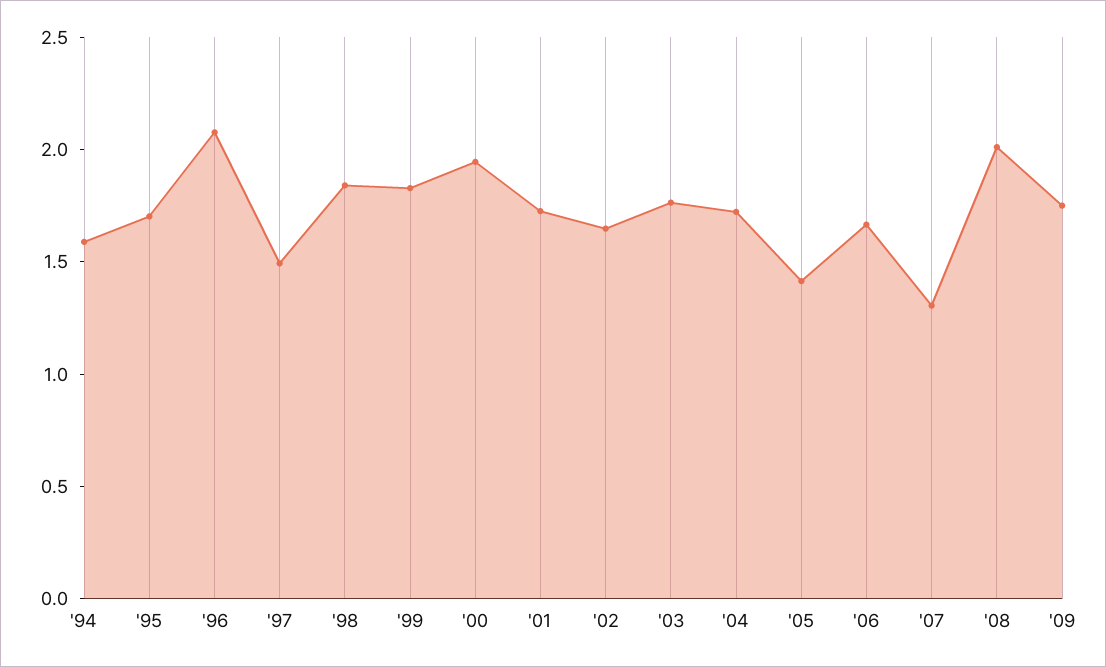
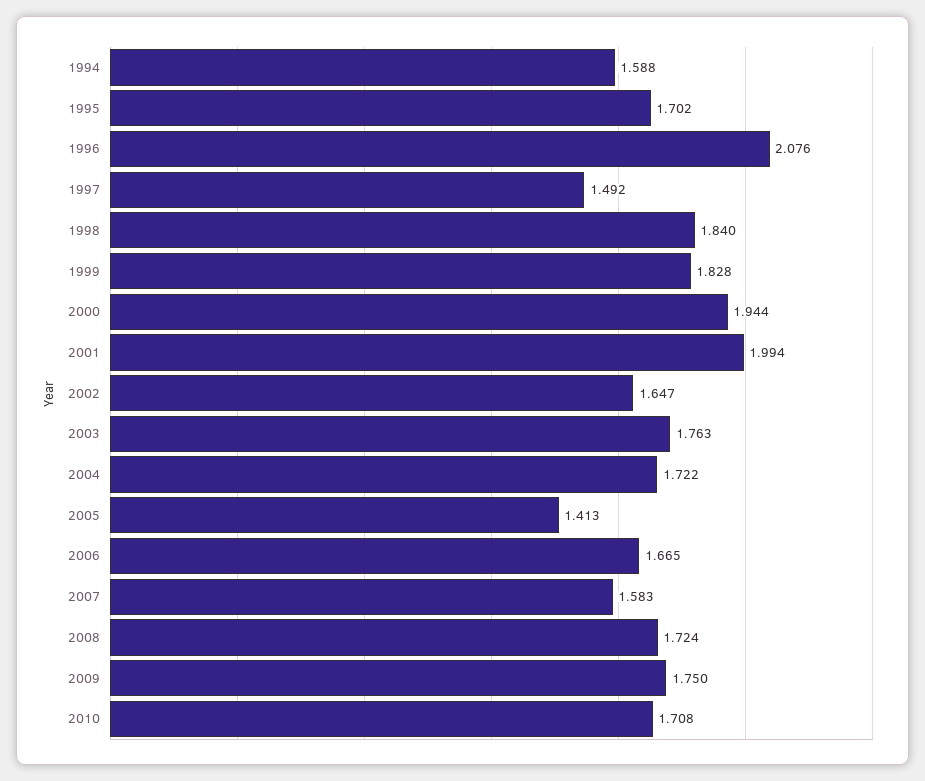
'01: 1.7 -> 1.994
'07: 1.3 -> 1.583
'08: 2 -> 1.724
2010: none -> 1.708

